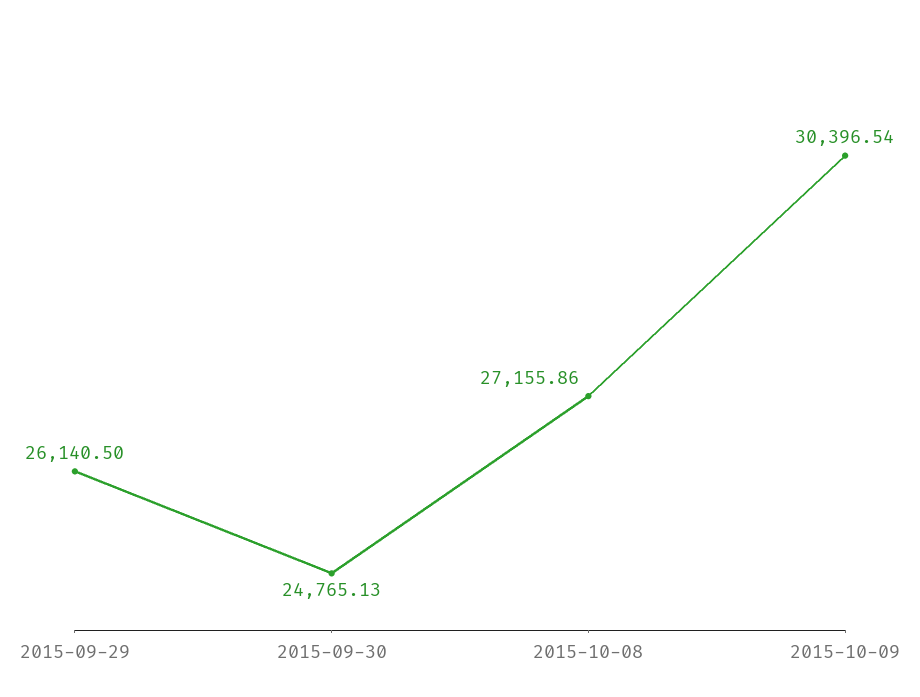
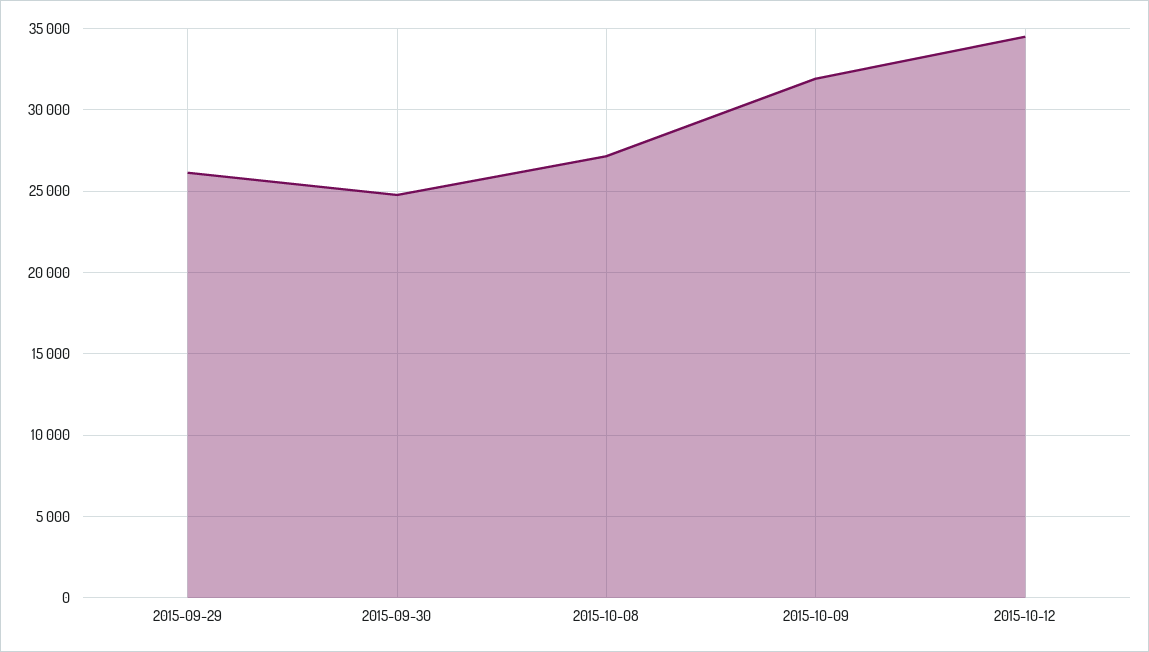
2015-10-09: 30396.54 -> 32000
2015-10-12: none -> 34500

